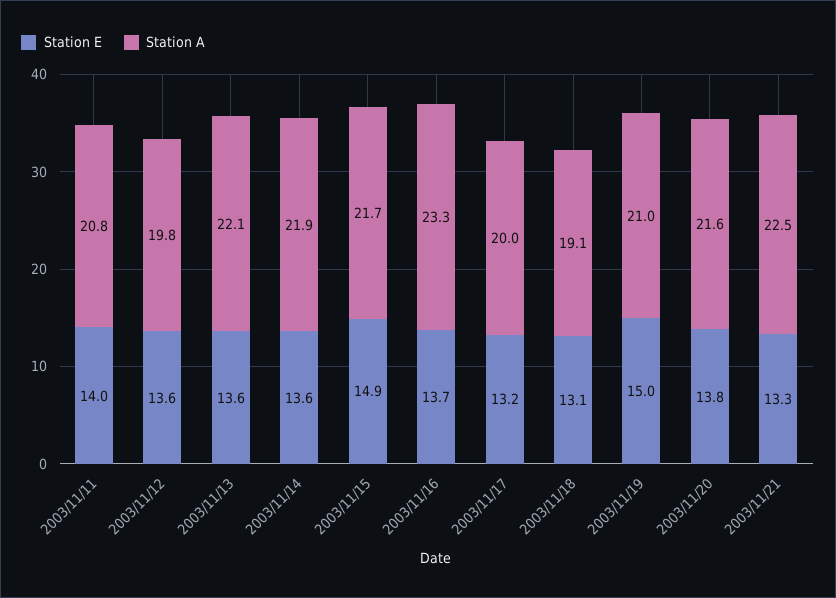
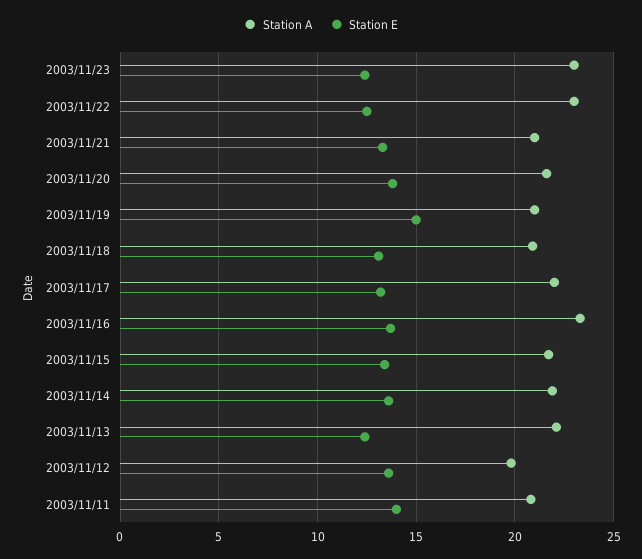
Station E, 2003/11/13: 13.6 -> 12.5
Station E, 2003/11/15: 14.9 -> 13.5
Station A, 2003/11/17: 20 -> 22
Station A, 2003/11/18: 19.1 -> 21
Station A, 2003/11/21: 22.5 -> 21
Station A, 2003/11/23: none -> 23
Station E, 2003/11/23: none -> 12.5
Station A, 2003/11/22: none -> 23
Station E, 2003/11/22: none -> 12.5

